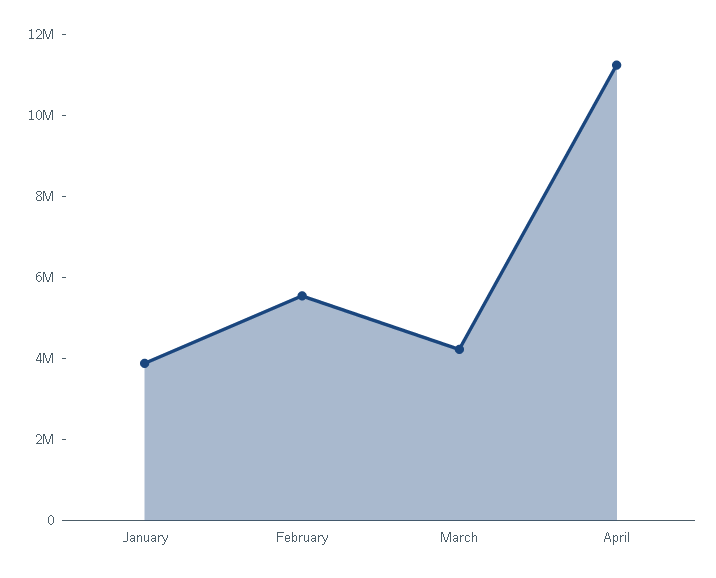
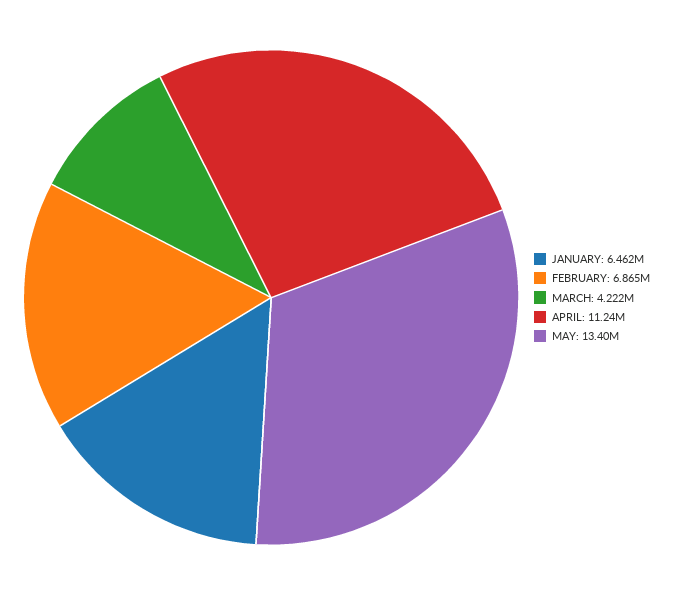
January: 4000000 -> 6462000
February: 5500000 -> 6865000
MAY: none -> 13400000

